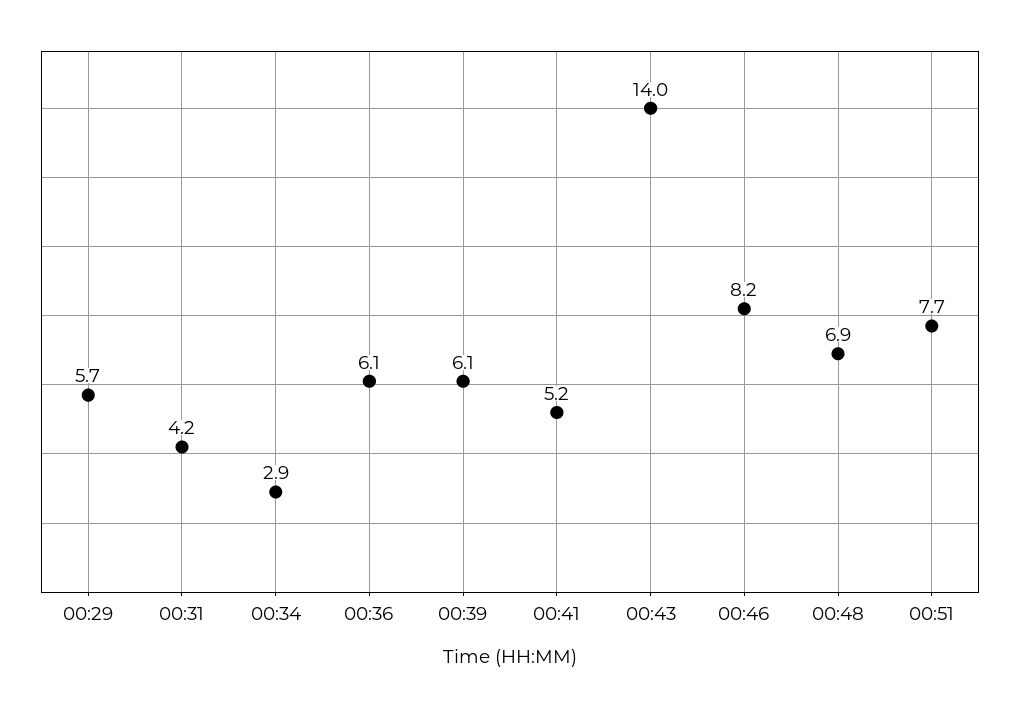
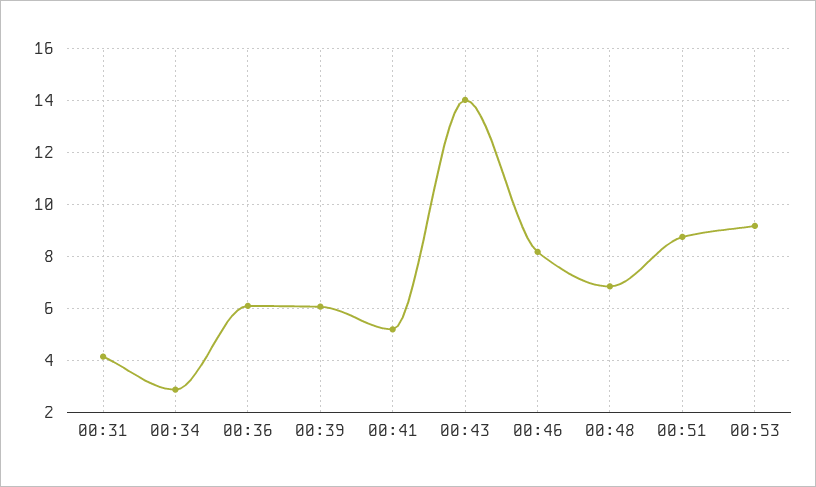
00:29: 5.7 -> none
00:51: 7.7 -> 8.75
00:53: none -> 9.25

